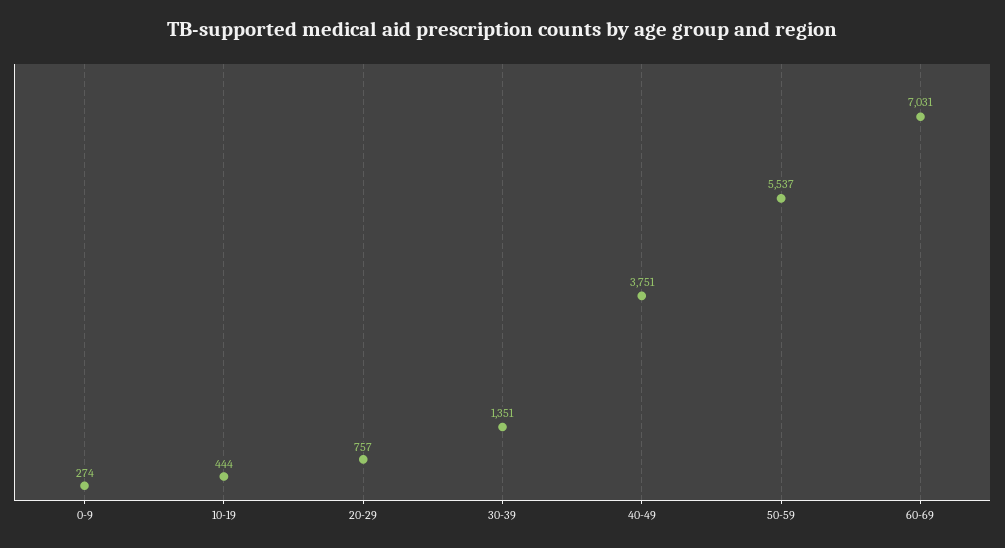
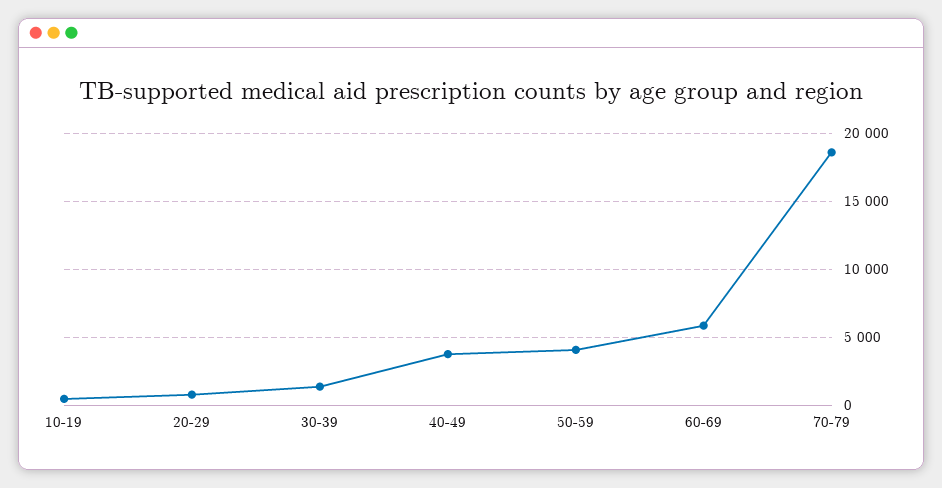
0-9: 274 -> none
50-59: 5537 -> 4000
60-69: 7031 -> 6000
70-79: none -> 18500

